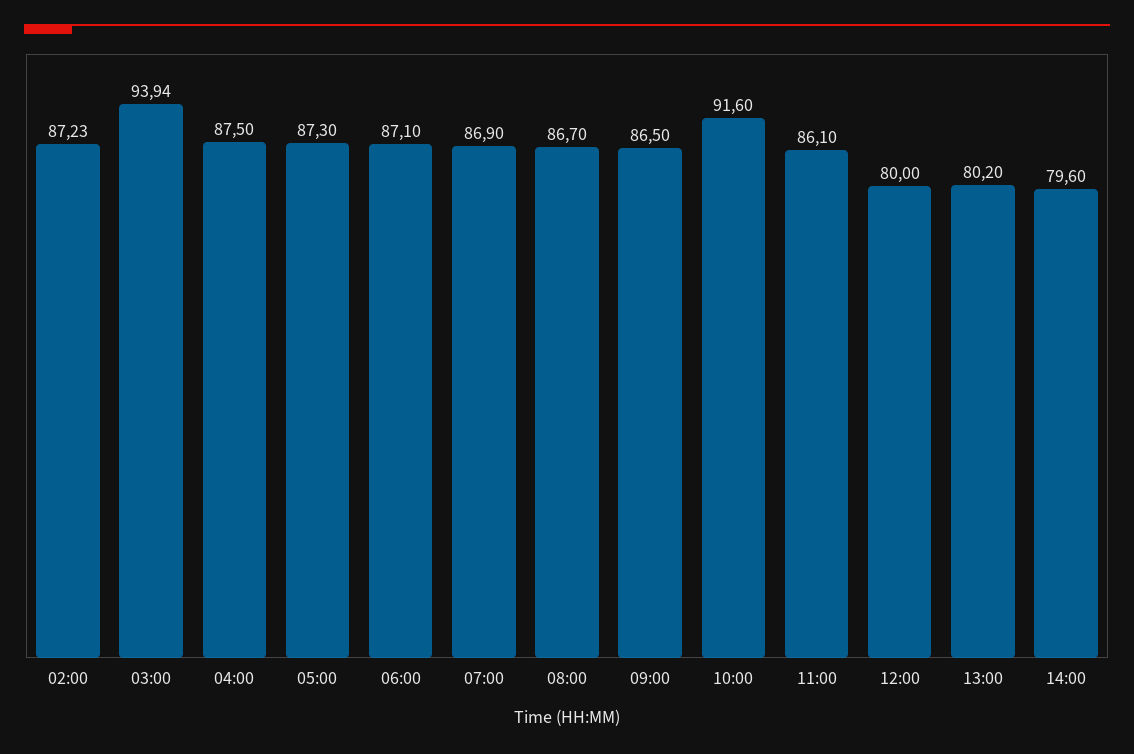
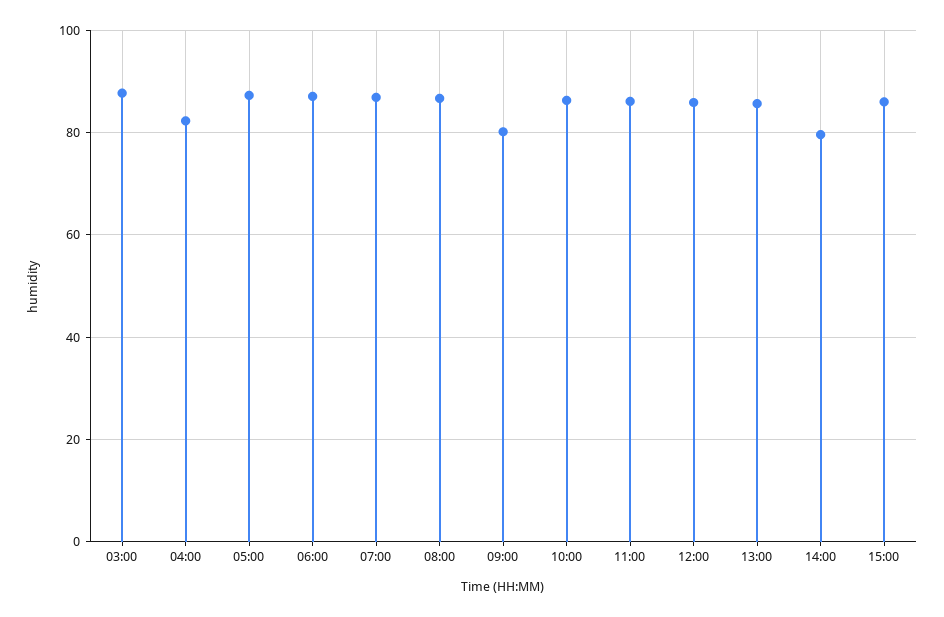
02:00: 87.23 -> none
03:00: 93.94 -> 88
04:00: 87.5 -> 82
09:00: 86.5 -> 80
10:00: 91.6 -> 86
12:00: 80 -> 86
13:00: 80.2 -> 86
15:00: none -> 86

